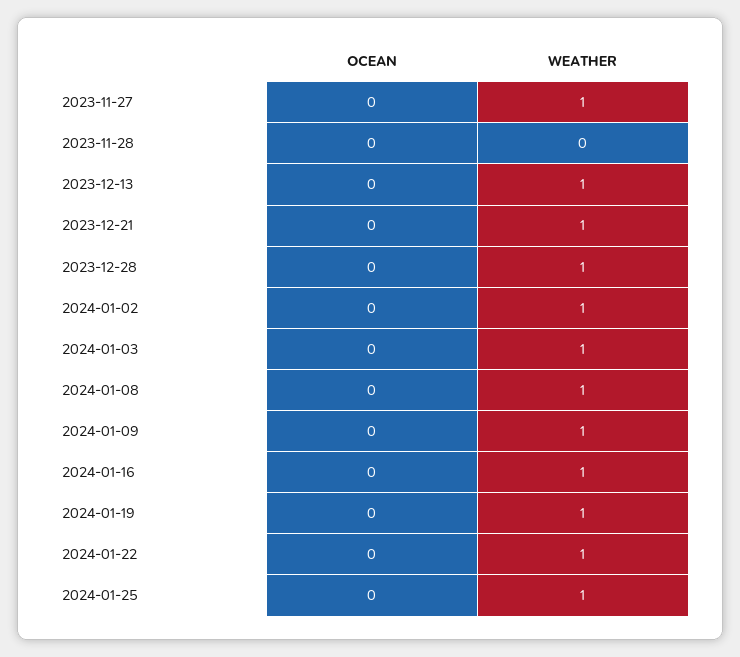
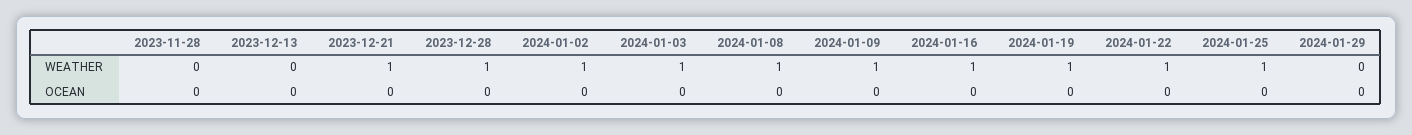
OCEAN, 2023-11-27: 0 -> none
WEATHER, 2023-11-27: 1 -> none
WEATHER, 2023-12-13: 1 -> 0
WEATHER, 2024-01-29: none -> 0
OCEAN, 2024-01-29: none -> 0

